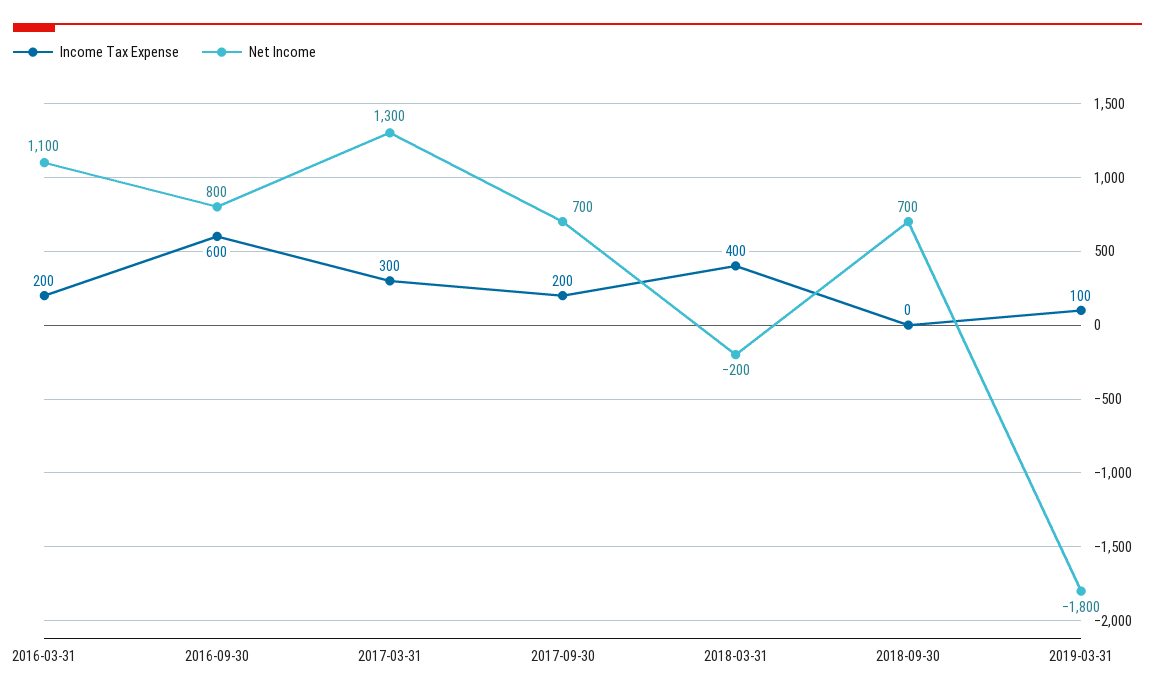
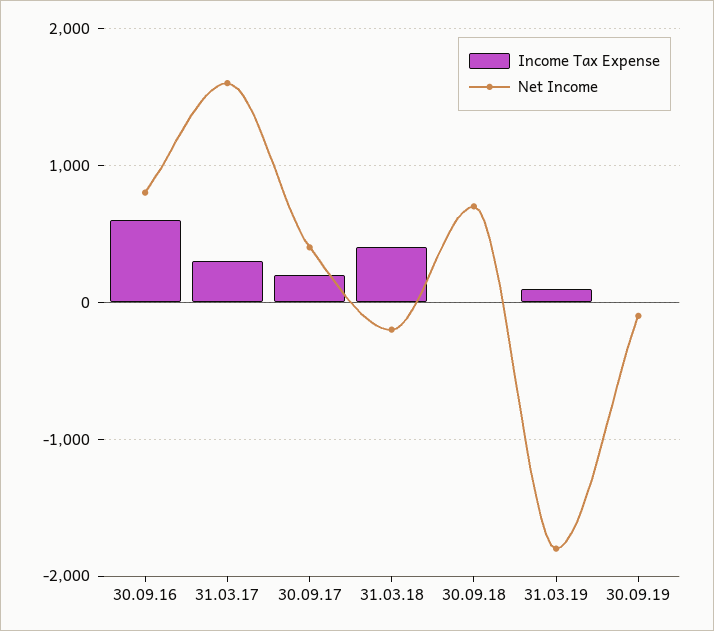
Income Tax Expense, 2016-03-31: 200 -> none
Net Income, 2016-03-31: 1100 -> none
Net Income, 2017-03-31: 1300 -> 1600
Net Income, 2017-09-30: 700 -> 400
Income Tax Expense, 30.09.19: none -> 0
Net Income, 30.09.19: none -> -100

